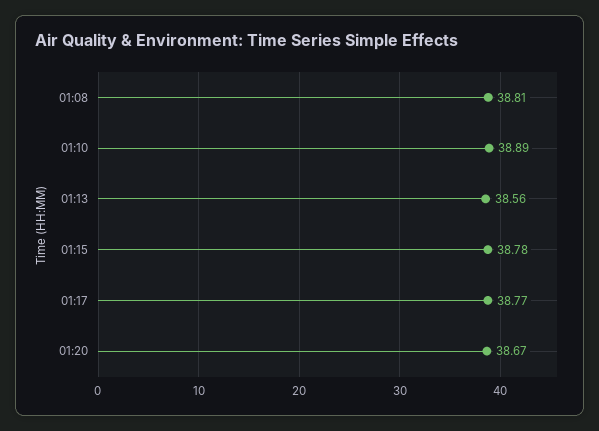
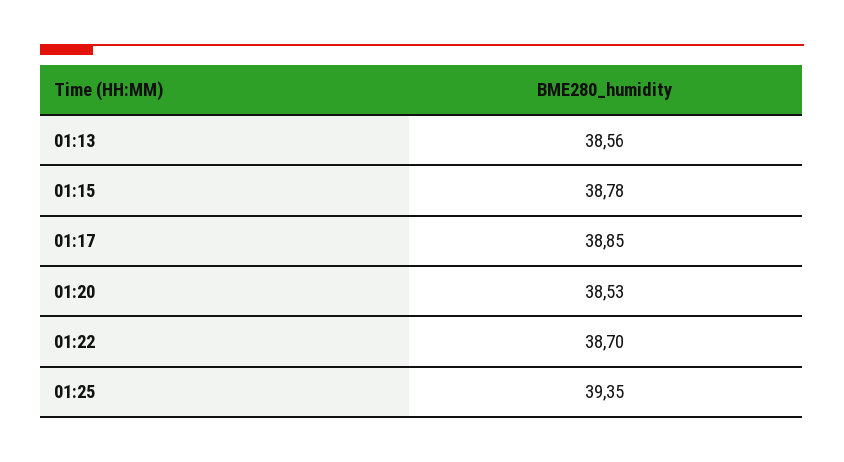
01:08: 38.81 -> none
01:10: 38.89 -> none
01:17: 38.77 -> 38.85
01:20: 38.67 -> 38.53
01:22: none -> 38.7
01:25: none -> 39.35

